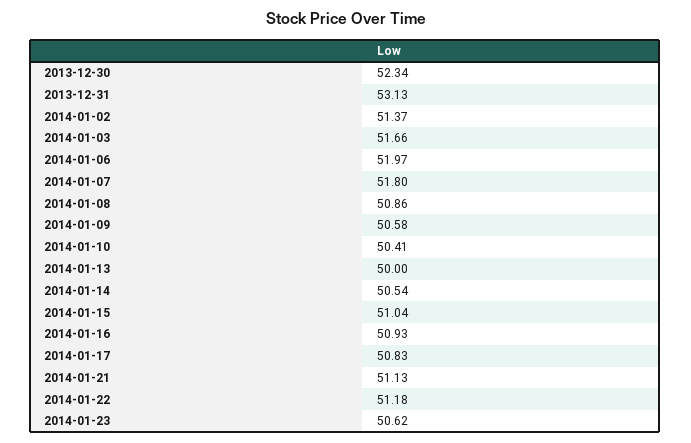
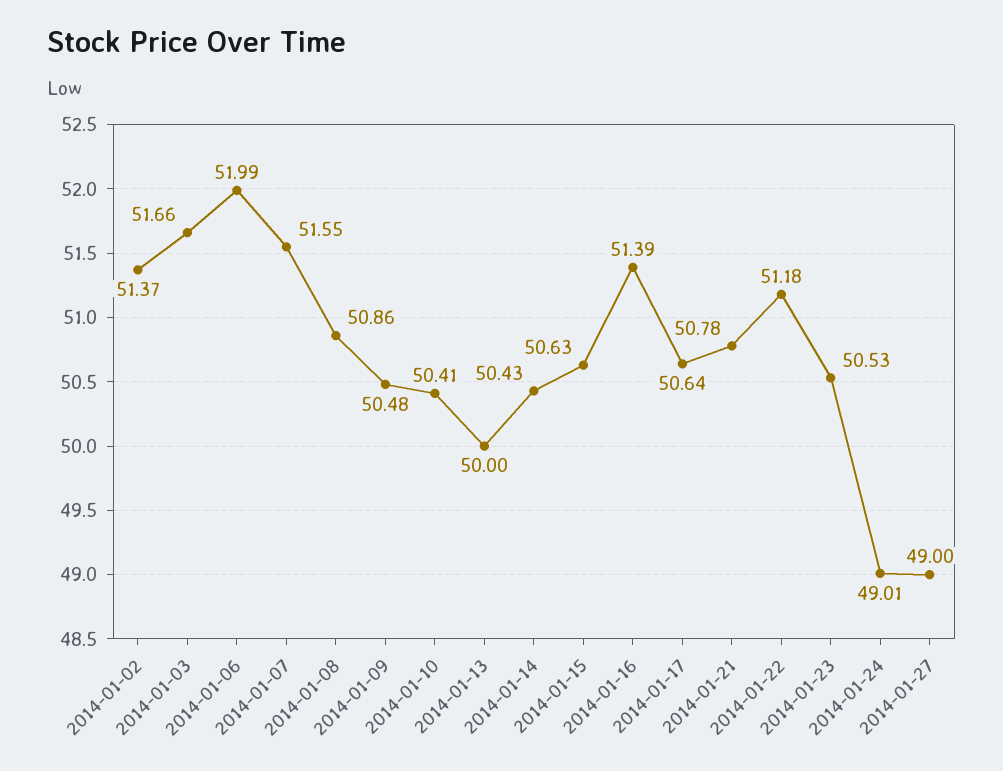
2013-12-30: 52.34 -> none
2013-12-31: 53.13 -> none
2014-01-06: 51.97 -> 51.99
2014-01-07: 51.8 -> 51.55
2014-01-09: 50.58 -> 50.48
2014-01-14: 50.54 -> 50.43
2014-01-15: 51.04 -> 50.63
2014-01-16: 50.93 -> 51.39
2014-01-17: 50.83 -> 50.64
2014-01-21: 51.13 -> 50.78
2014-01-23: 50.62 -> 50.53
2014-01-24: none -> 49.01
2014-01-27: none -> 49

